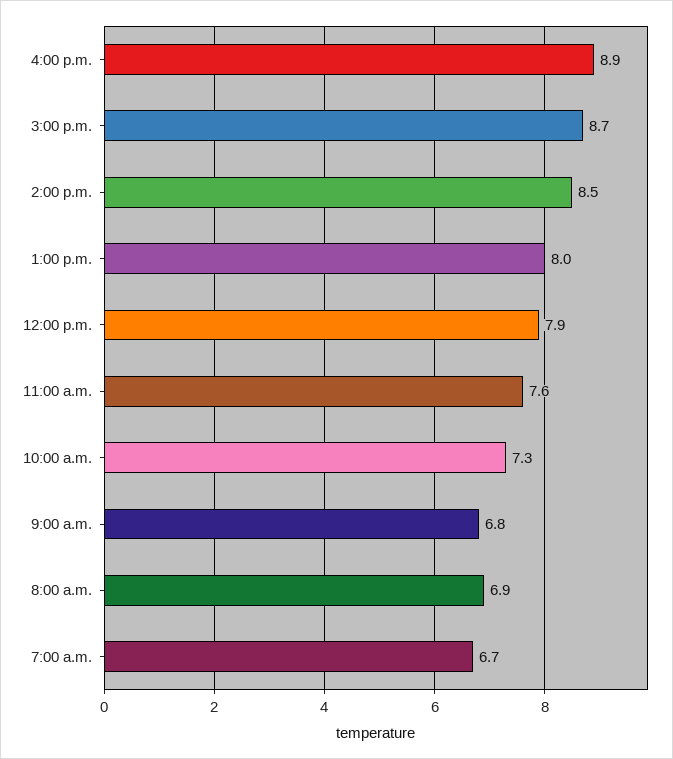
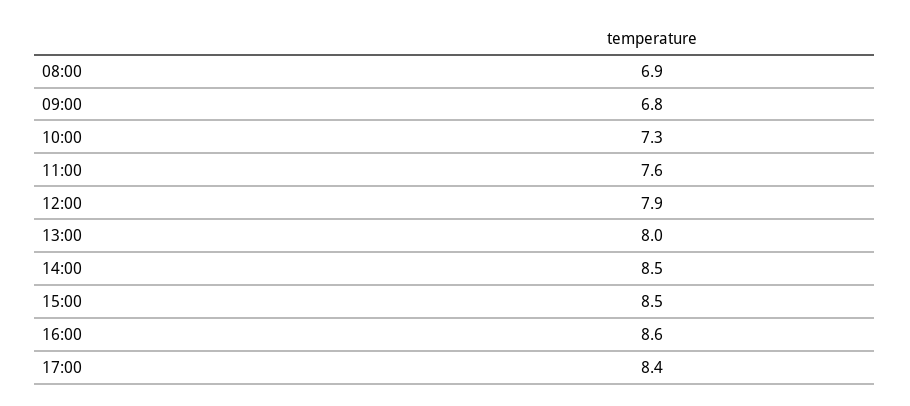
4:00 p.m.: 8.9 -> 8.6
3:00 p.m.: 8.7 -> 8.5
7:00 a.m.: 6.7 -> none
17:00: none -> 8.4

